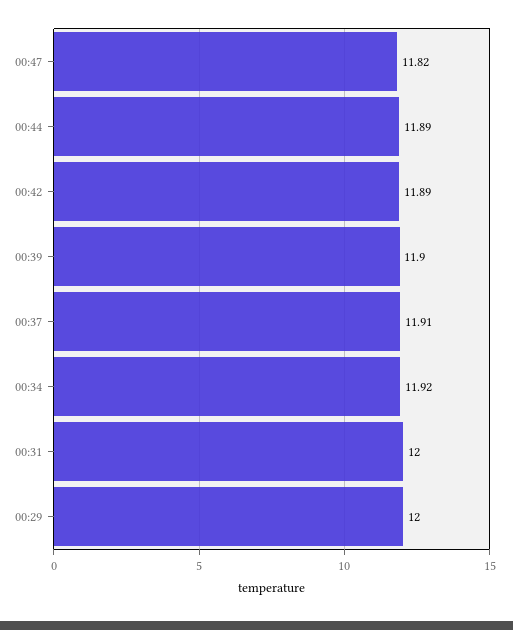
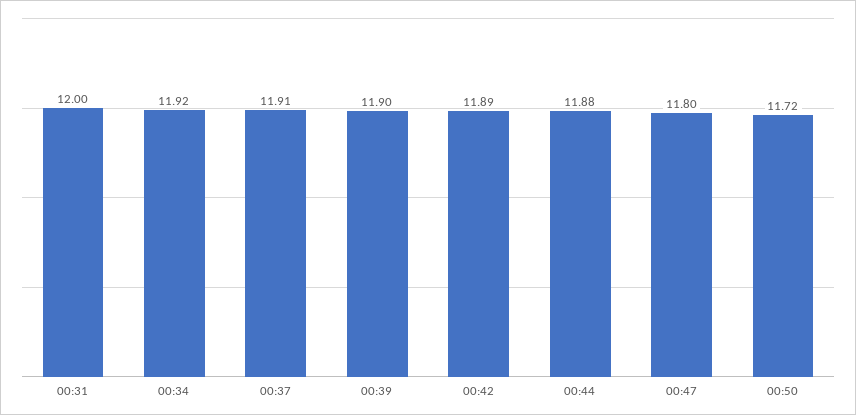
00:47: 11.82 -> 11.8
00:44: 11.89 -> 11.88
00:29: 12 -> none
00:50: none -> 11.72

